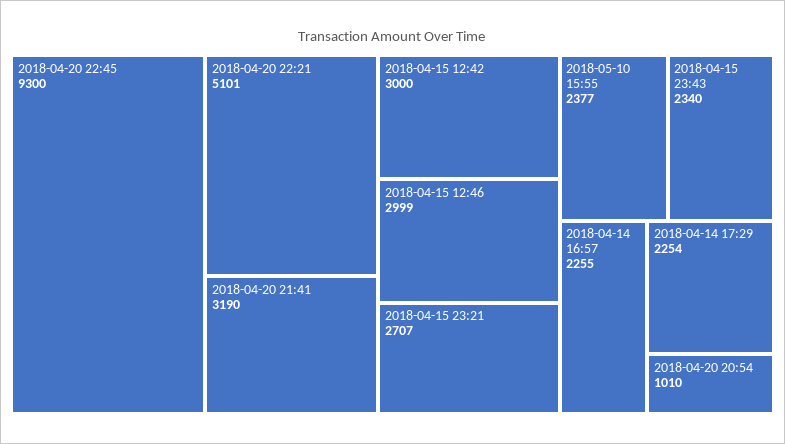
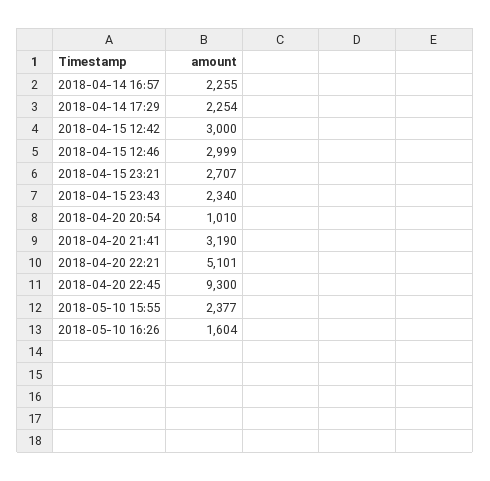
2018-05-10 16:26: none -> 1604

